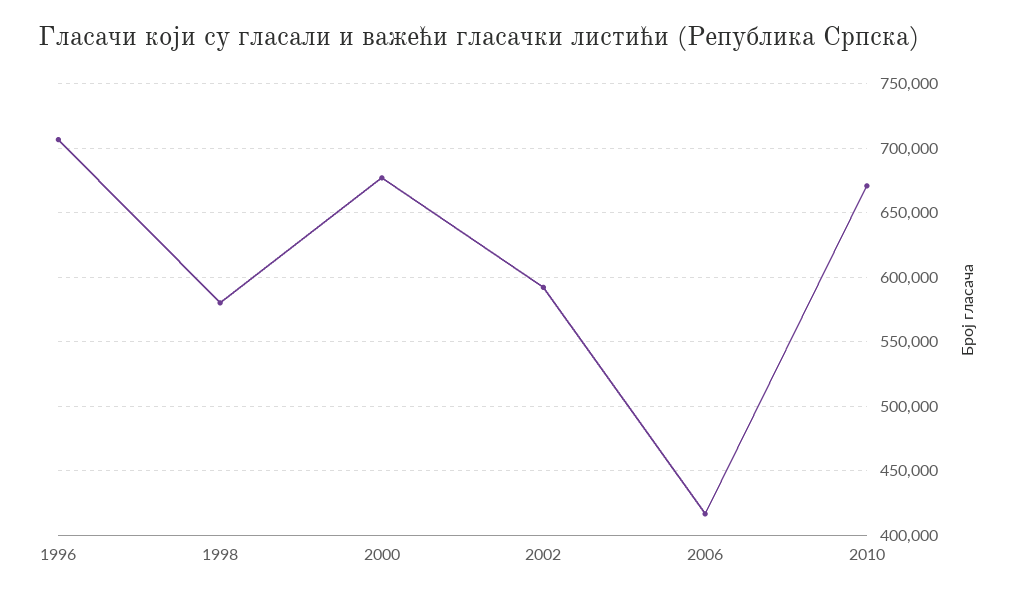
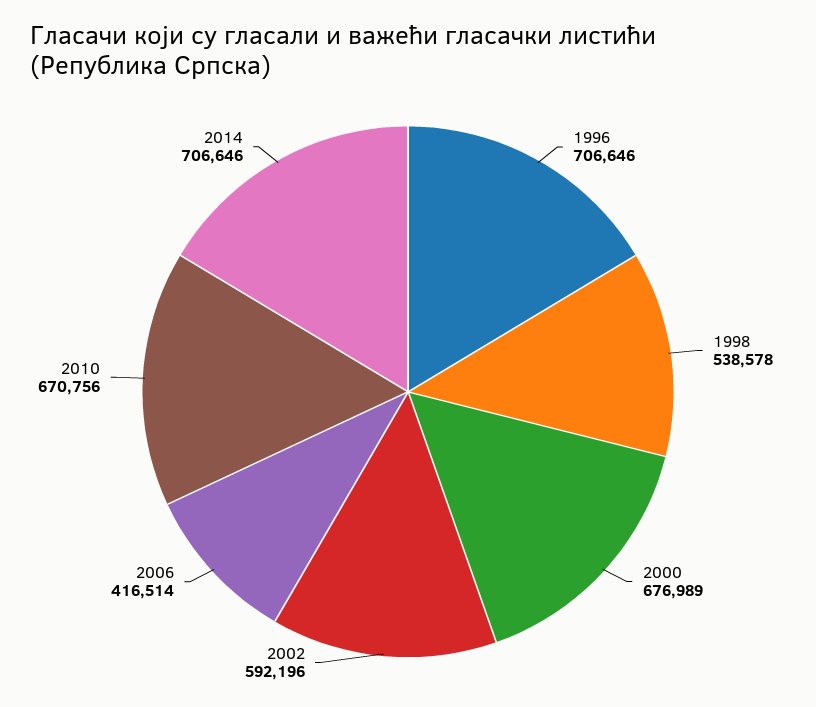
1998: 580000 -> 538578
2014: none -> 706646

